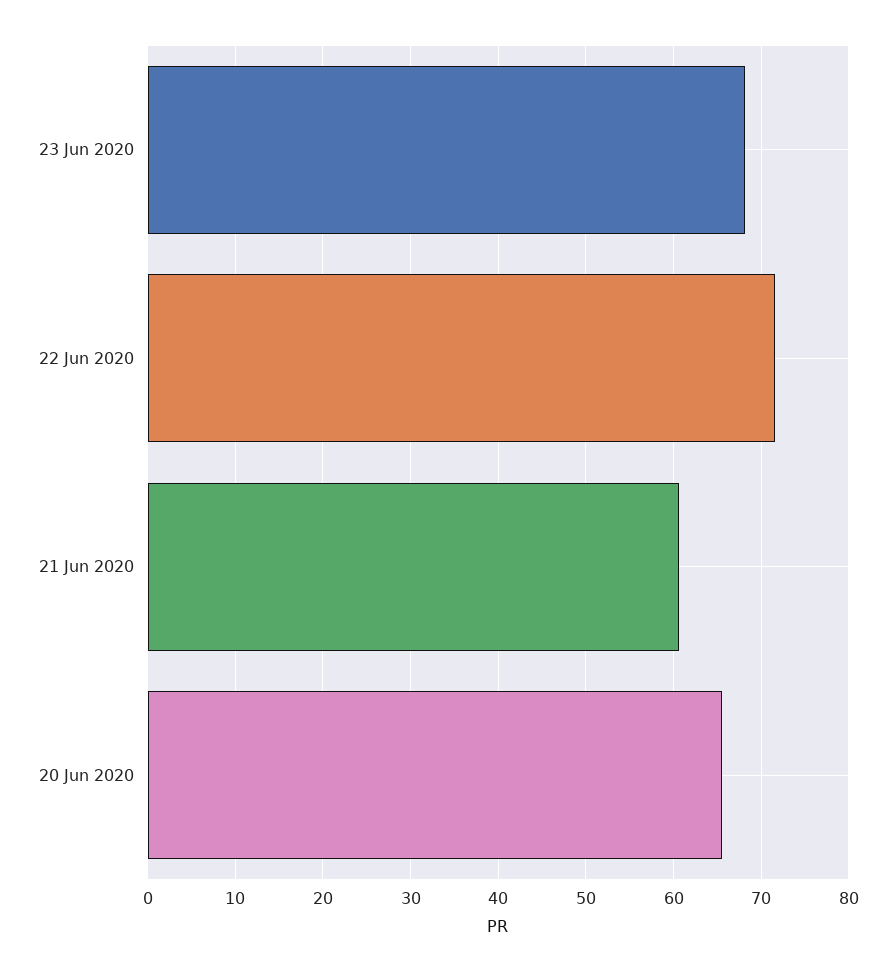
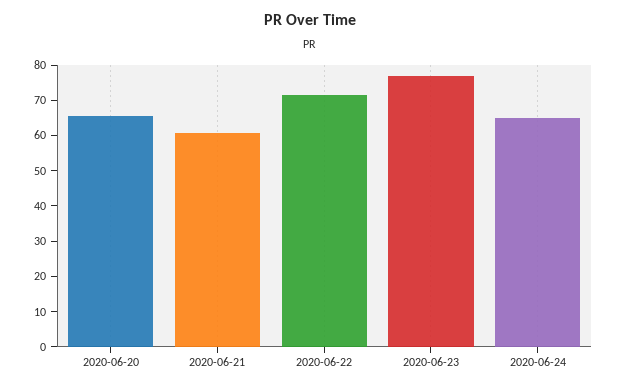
23 Jun 2020: 68 -> 77.5
2020-06-24: none -> 65

